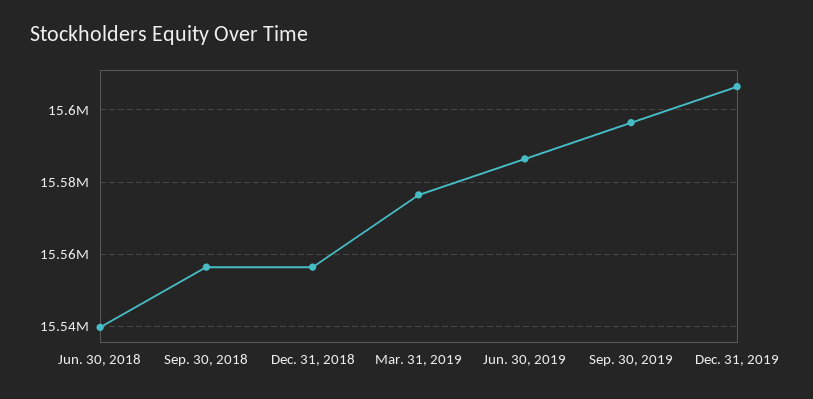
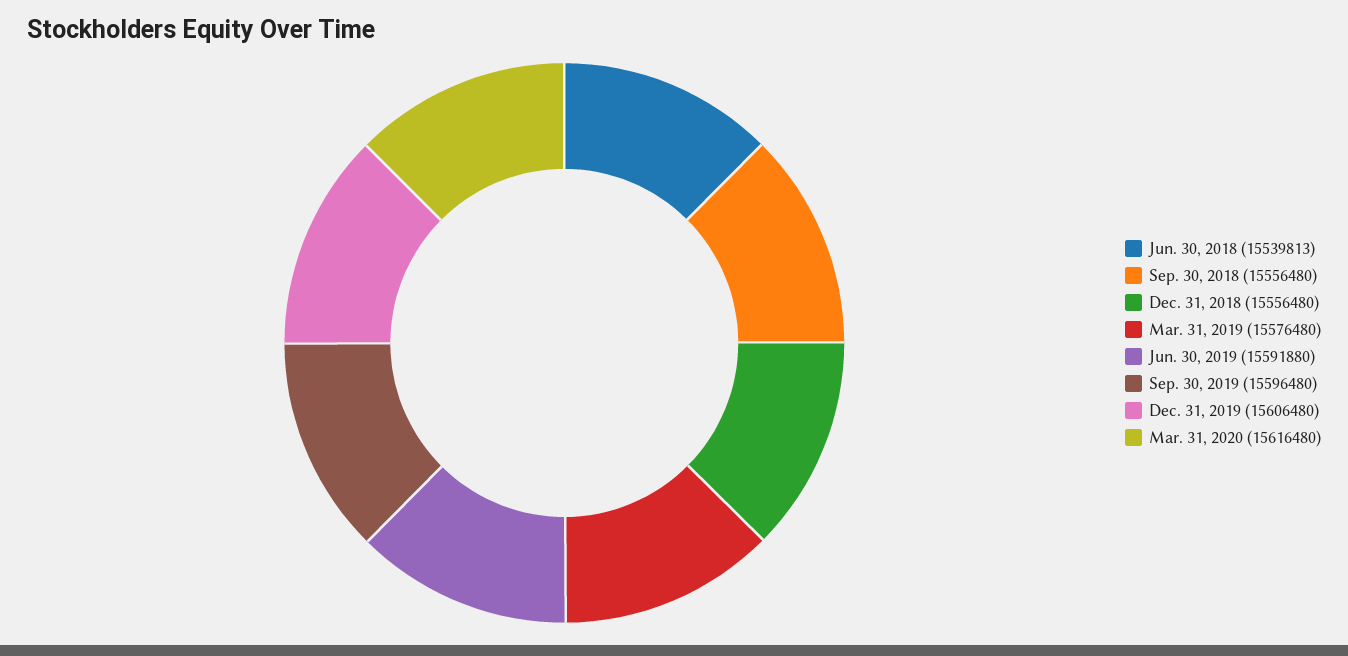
Jun. 30, 2019: 15586000 -> 15591880
Mar. 31, 2020: none -> 15616480

